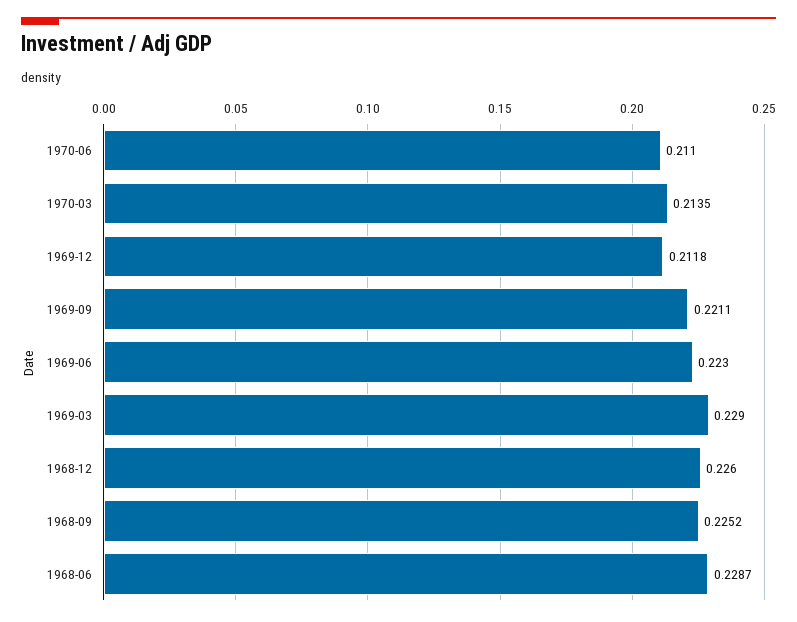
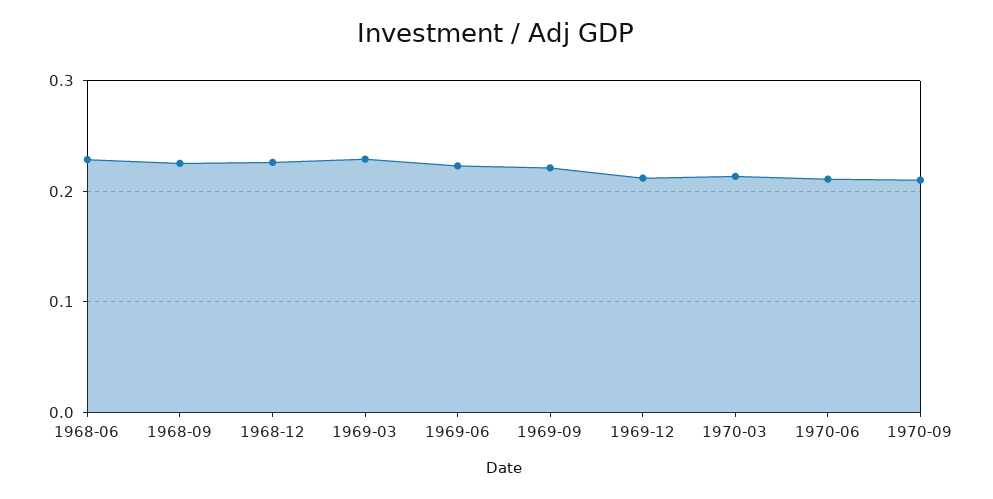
1970-09: none -> 0.21

